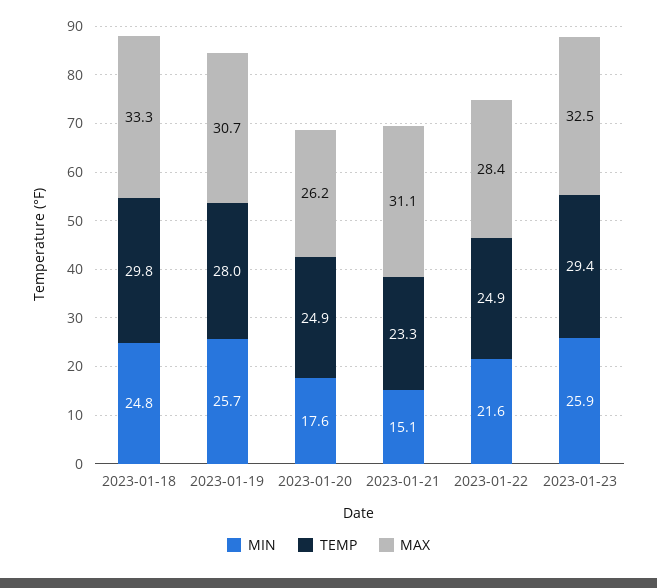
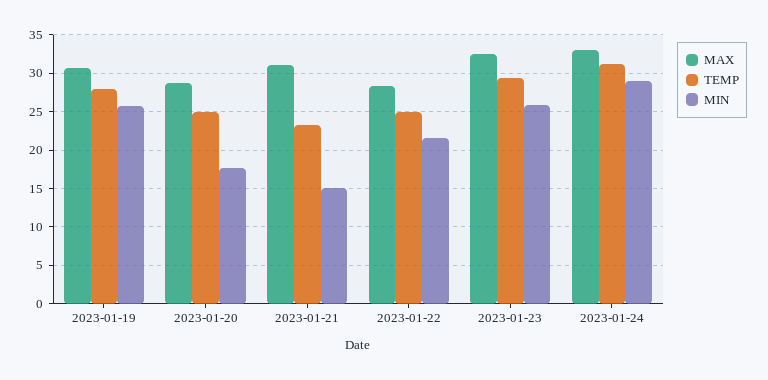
MIN, 2023-01-18: 24.8 -> none
TEMP, 2023-01-18: 29.8 -> none
MAX, 2023-01-18: 33.3 -> none
MAX, 2023-01-20: 26.2 -> 29
MAX, 2023-01-24: none -> 33
TEMP, 2023-01-24: none -> 31
MIN, 2023-01-24: none -> 29

